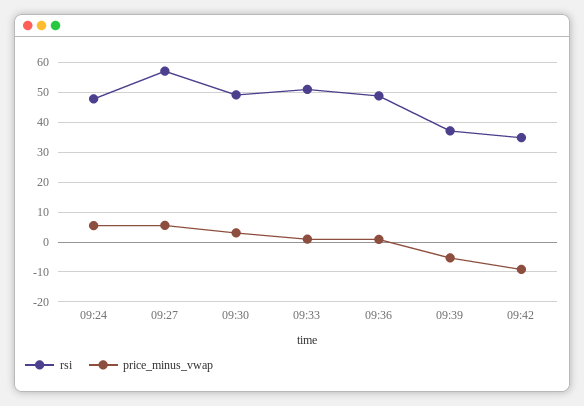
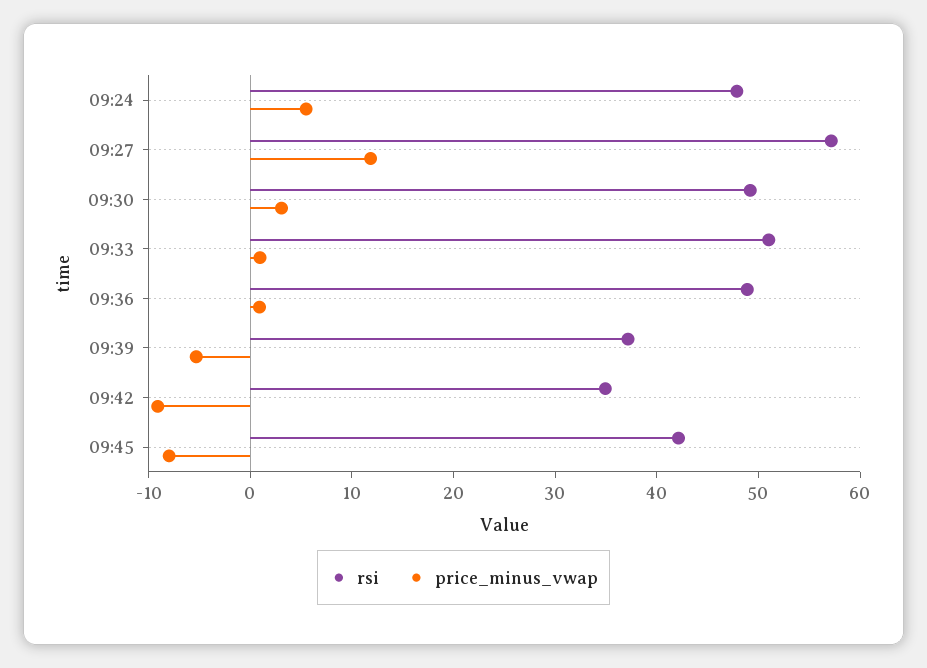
price_minus_vwap, 09:27: 5 -> 12
rsi, 09:45: none -> 42
price_minus_vwap, 09:45: none -> -8

